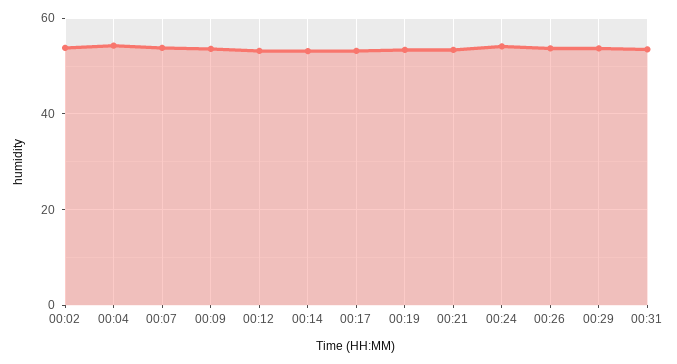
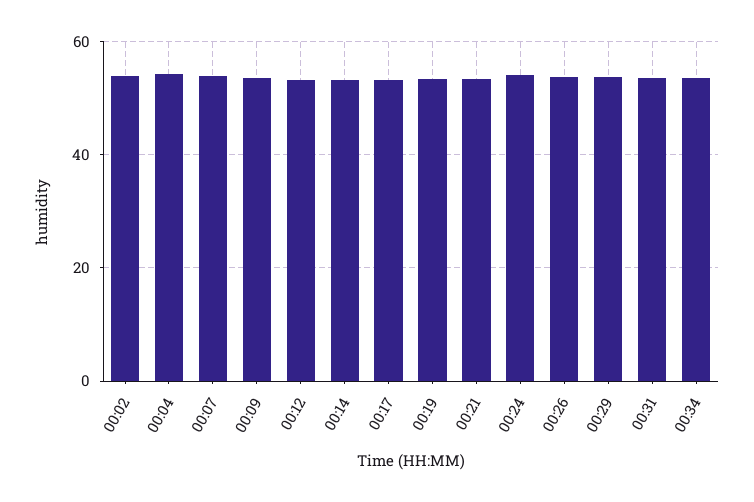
00:34: none -> 54

